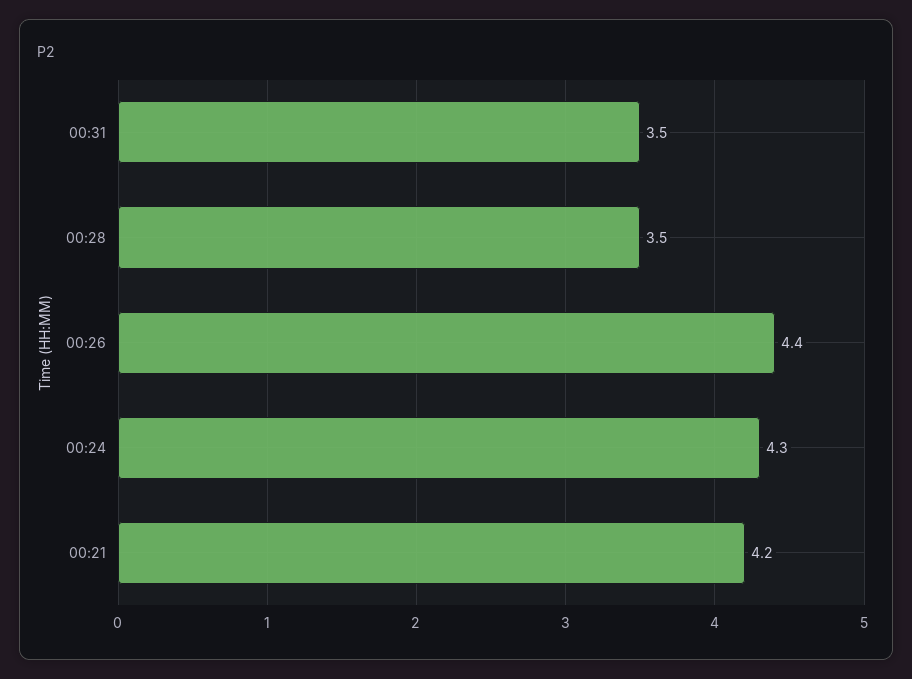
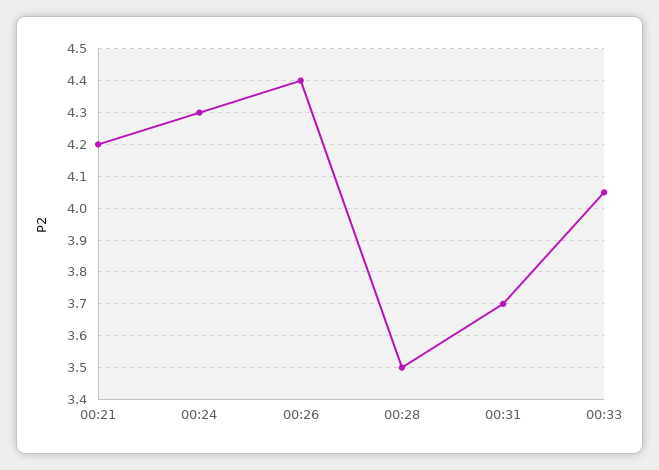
00:31: 3.5 -> 3.7
00:33: none -> 4.05

